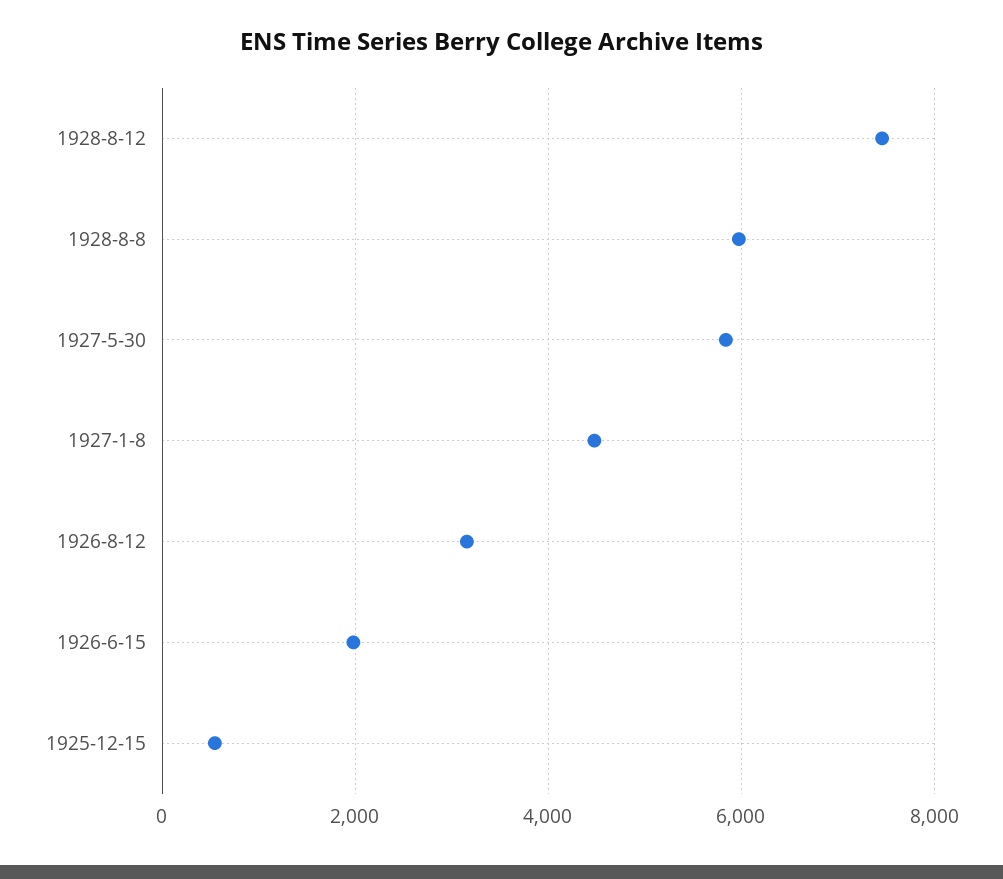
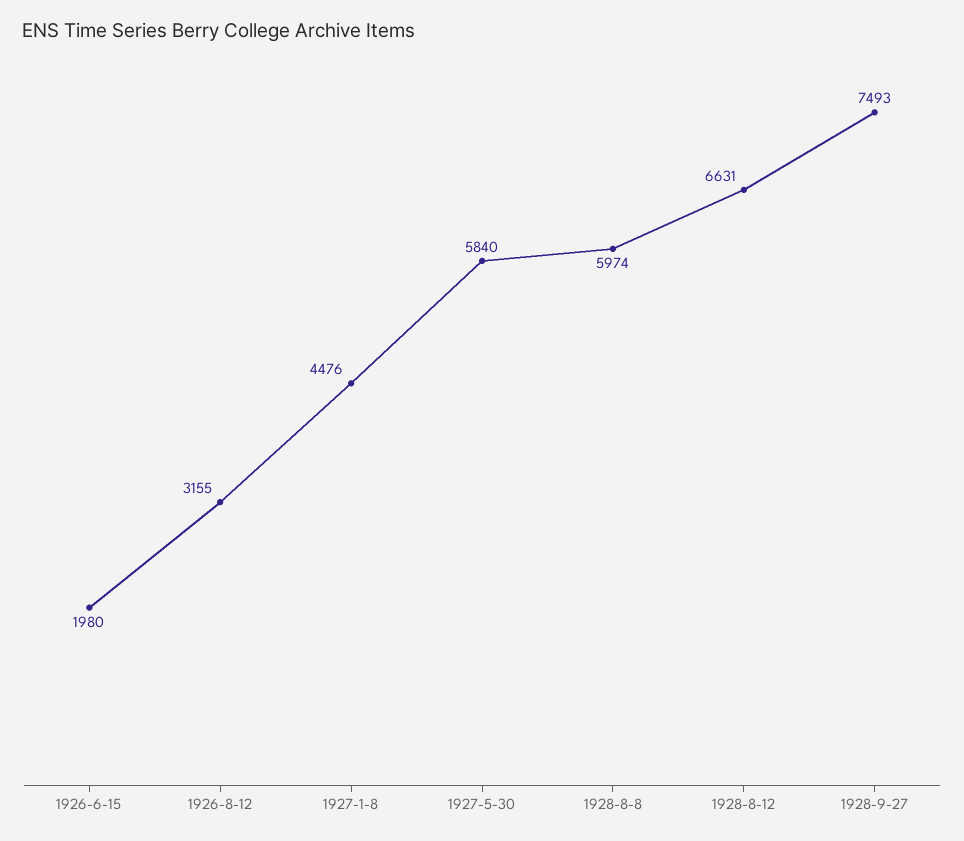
1928-8-12: 7400 -> 6631
1925-12-15: 600 -> none
1928-9-27: none -> 7493

